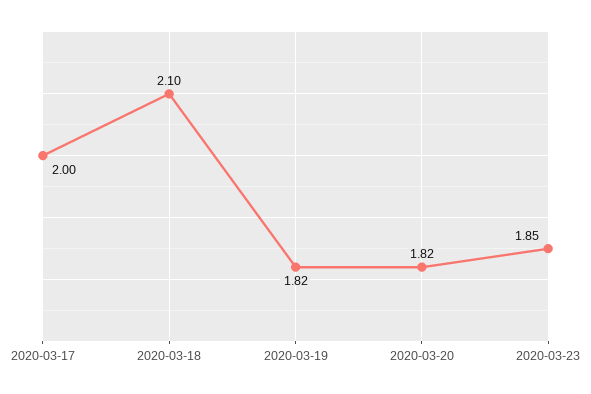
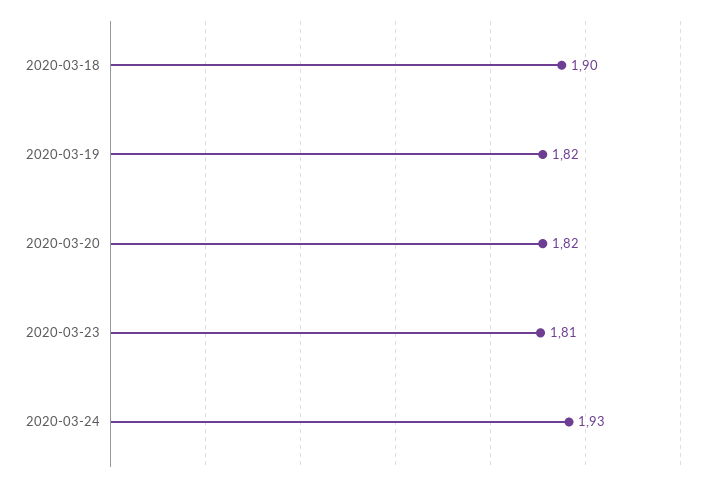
2020-03-17: 2 -> none
2020-03-18: 2.1 -> 1.9
2020-03-23: 1.85 -> 1.81
2020-03-24: none -> 1.93

